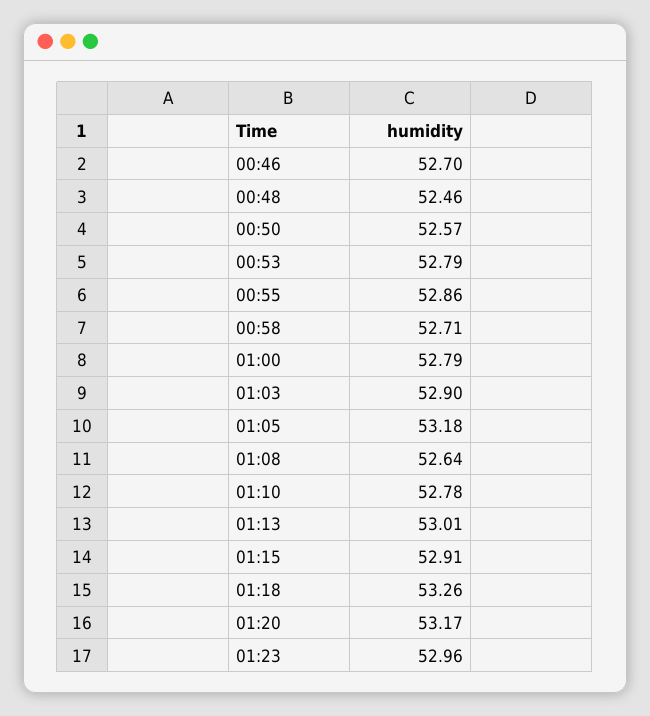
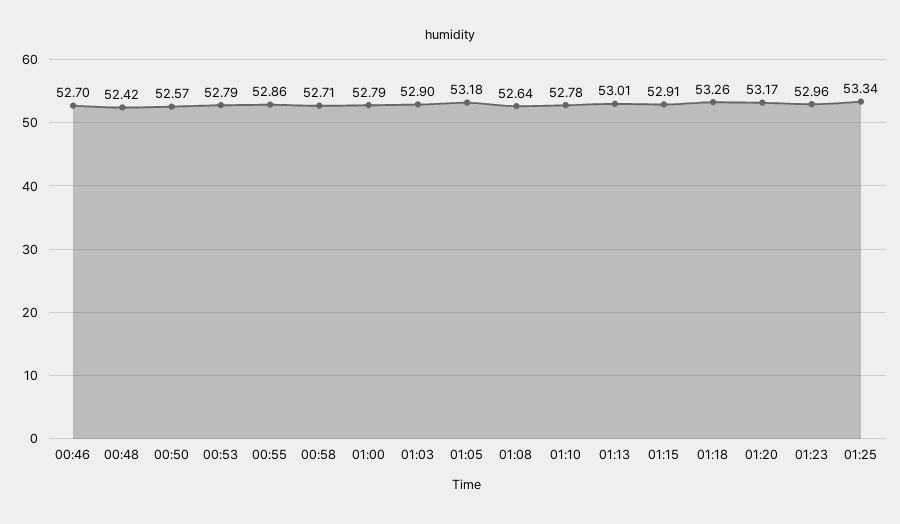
00:48: 52.46 -> 52.42
01:25: none -> 53.34

